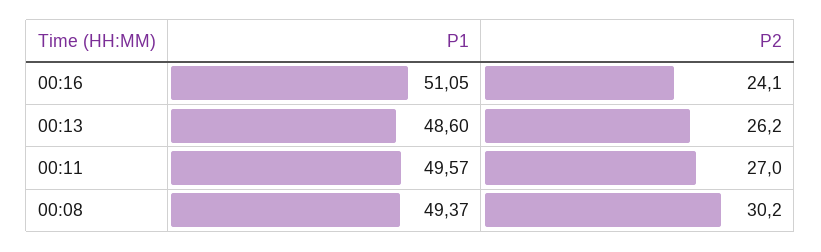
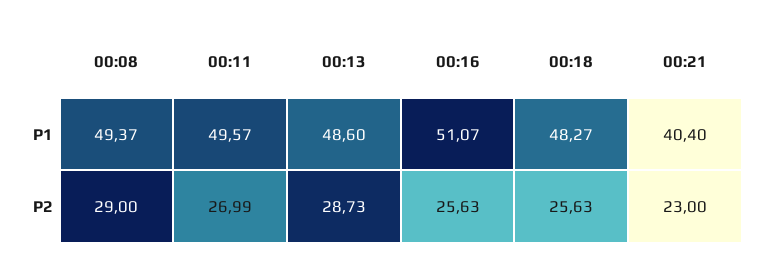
P1, 00:16: 51.05 -> 51.07
P2, 00:16: 24.1 -> 25.63
P2, 00:13: 26.2 -> 28.73
P2, 00:08: 30.2 -> 29
P1, 00:18: none -> 48.27
P1, 00:21: none -> 40.4
P2, 00:18: none -> 25.63
P2, 00:21: none -> 23

